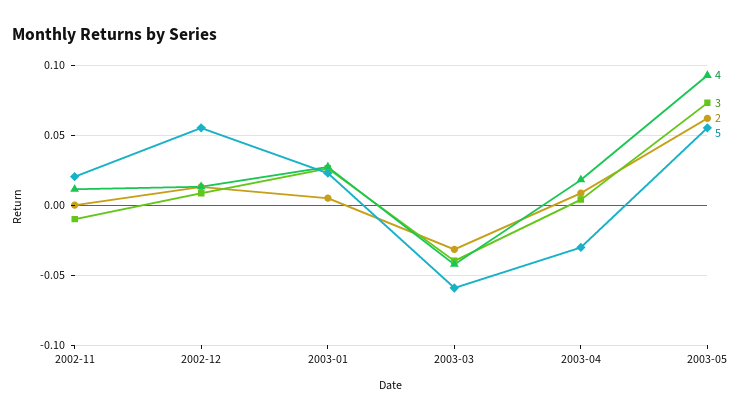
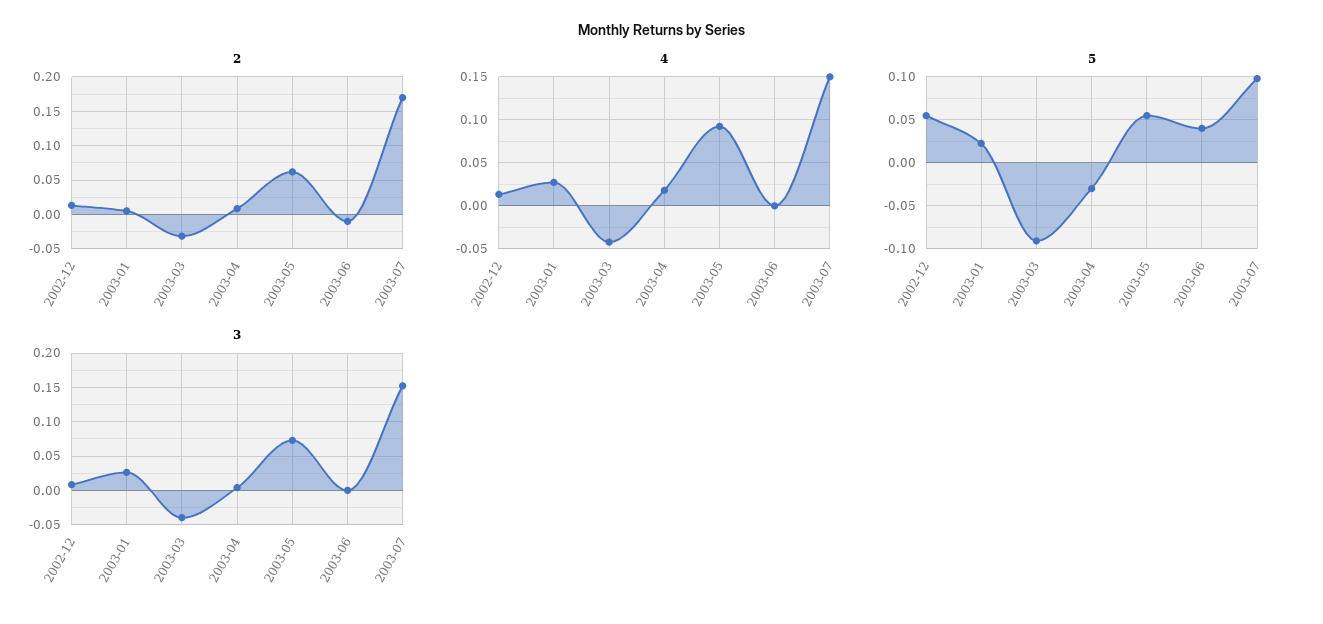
4, 2002-11: 0.01 -> none
3, 2002-11: -0.01 -> none
2, 2002-11: 0 -> none
5, 2002-11: 0.02 -> none
5, 2003-03: -0.06 -> -0.09
2, 2003-06: none -> -0.01
2, 2003-07: none -> 0.17
4, 2003-06: none -> 0
4, 2003-07: none -> 0.15
5, 2003-06: none -> 0.04
5, 2003-07: none -> 0.1
3, 2003-06: none -> 0
3, 2003-07: none -> 0.15

